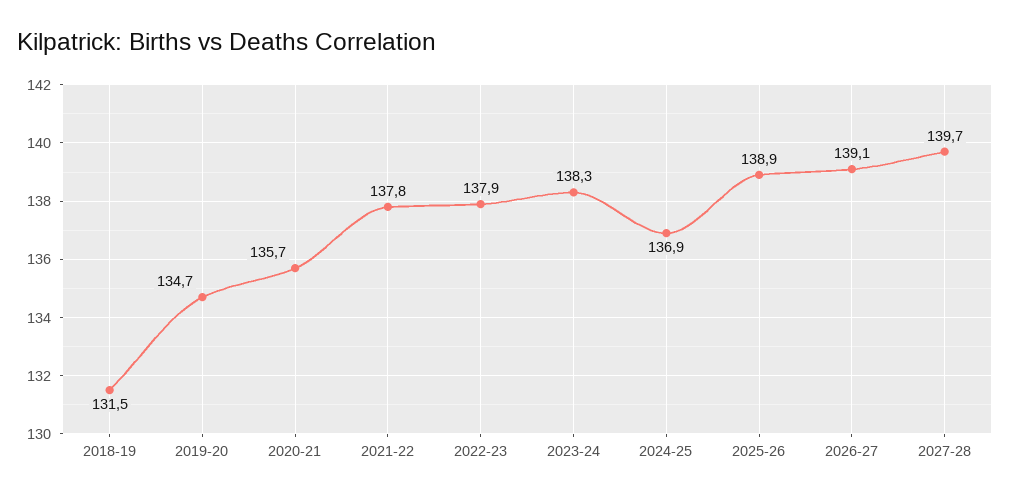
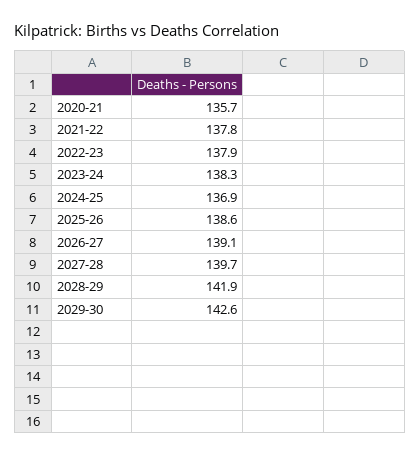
2018-19: 131.5 -> none
2019-20: 134.7 -> none
2025-26: 138.9 -> 138.6
2028-29: none -> 141.9
2029-30: none -> 142.6

